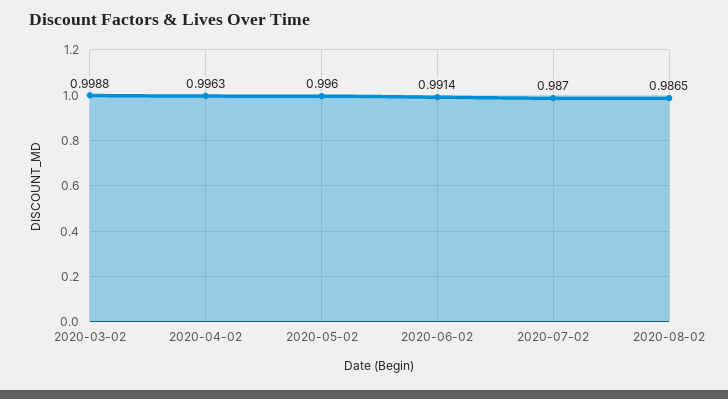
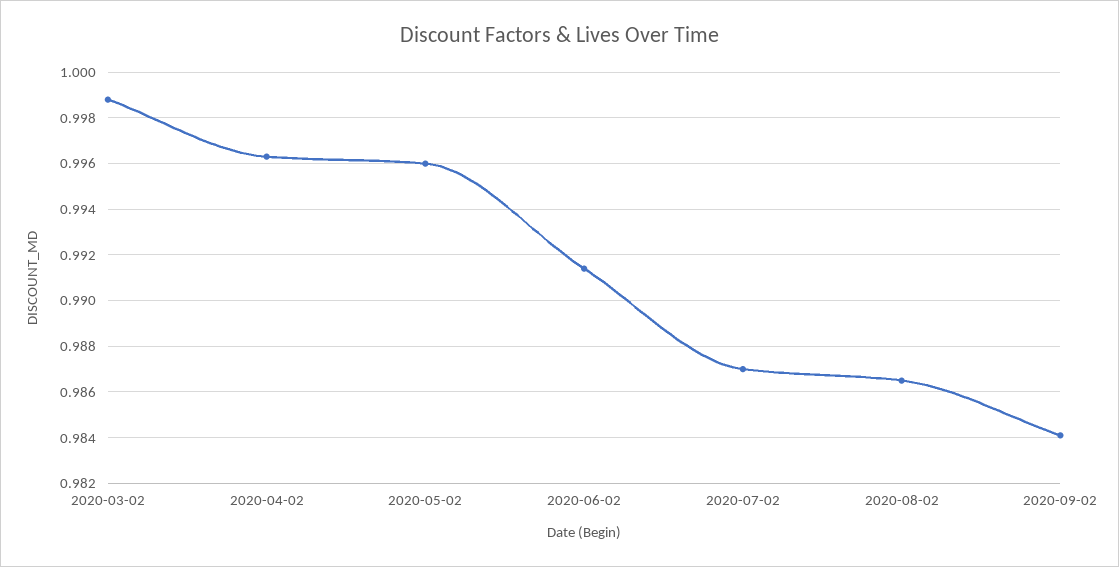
2020-09-02: none -> 0.984

